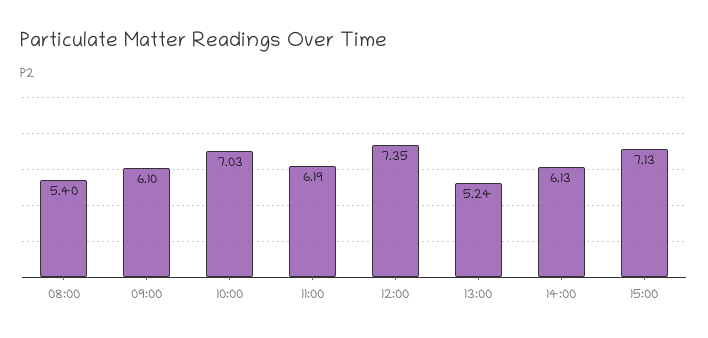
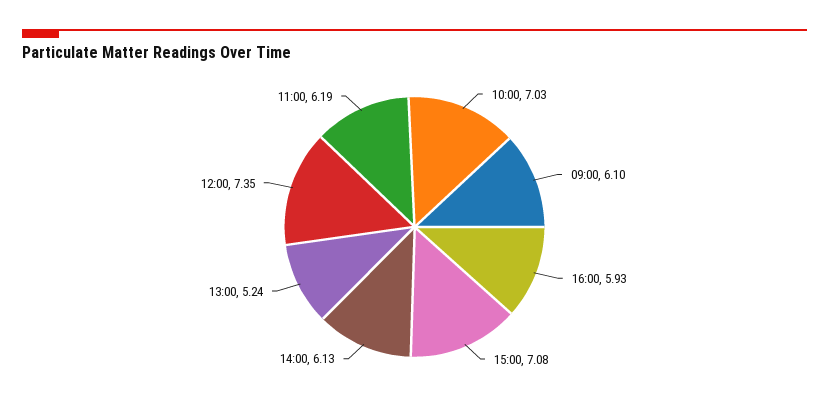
08:00: 5.4 -> none
15:00: 7.13 -> 7.08
16:00: none -> 5.93

